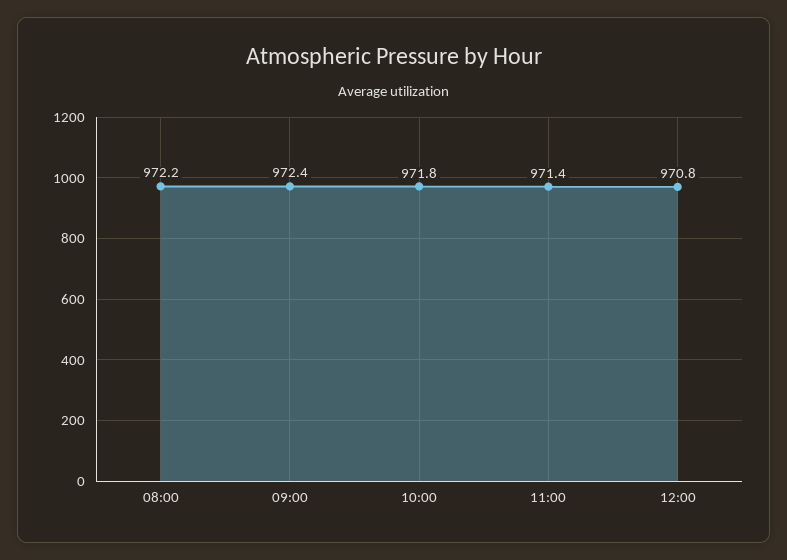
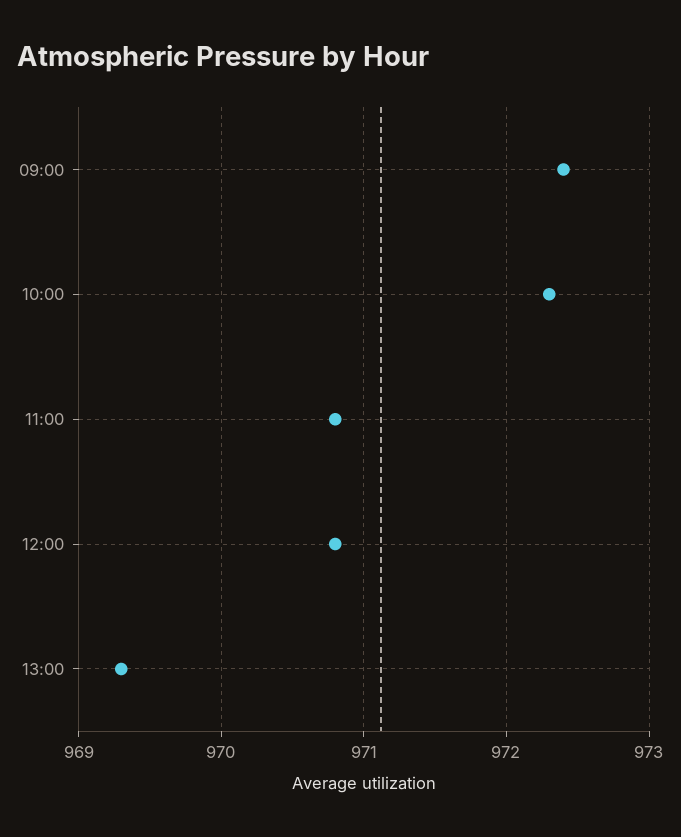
08:00: 972.2 -> none
10:00: 971.8 -> 972.3
11:00: 971.4 -> 970.8
13:00: none -> 969.3

